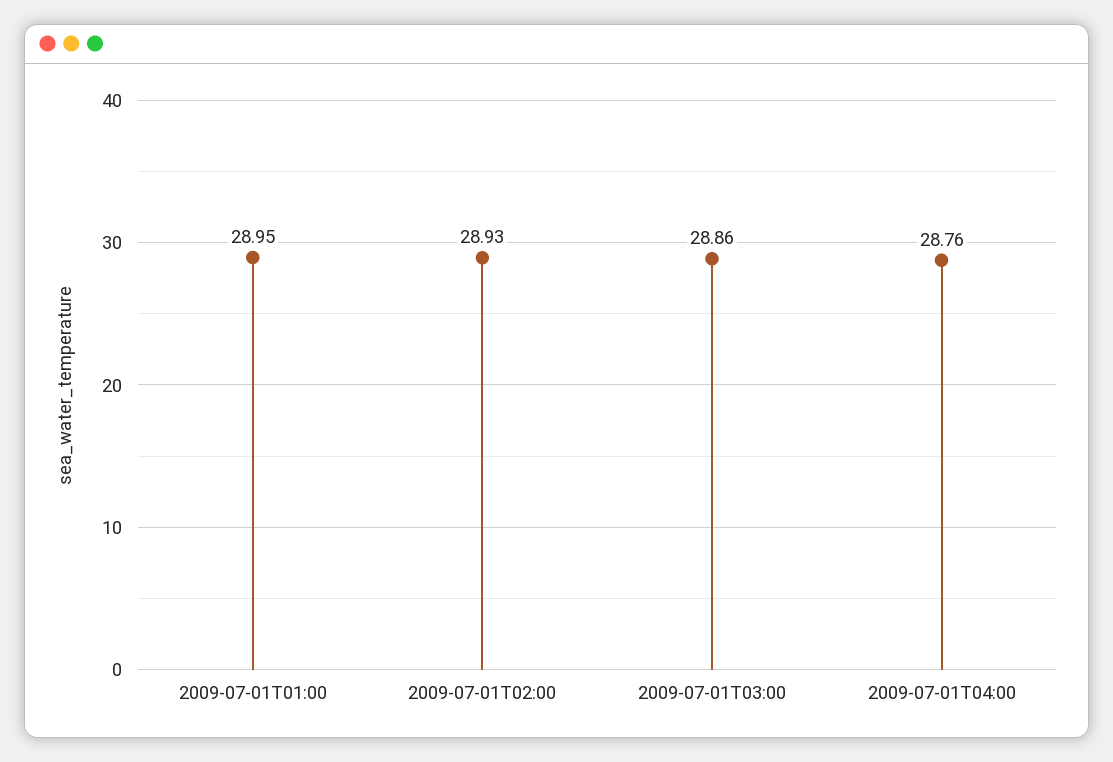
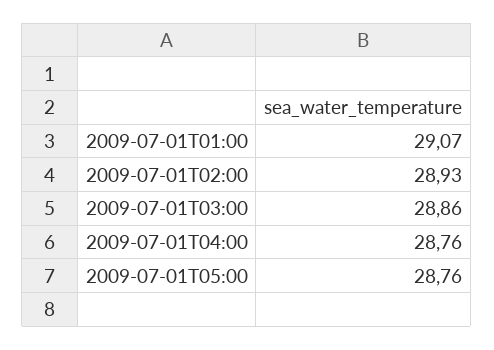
2009-07-01T01:00: 28.95 -> 29.07
2009-07-01T05:00: none -> 28.76

